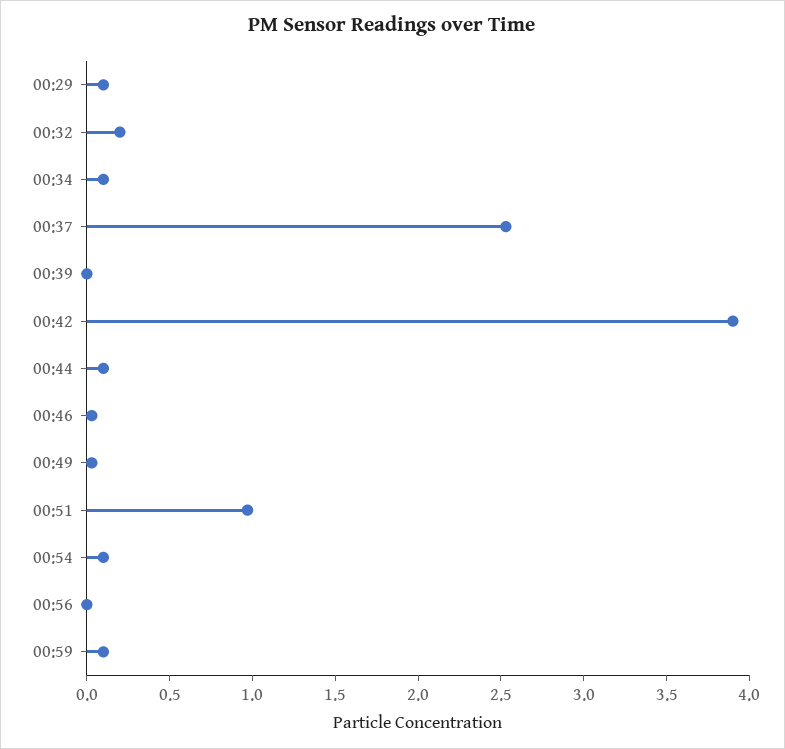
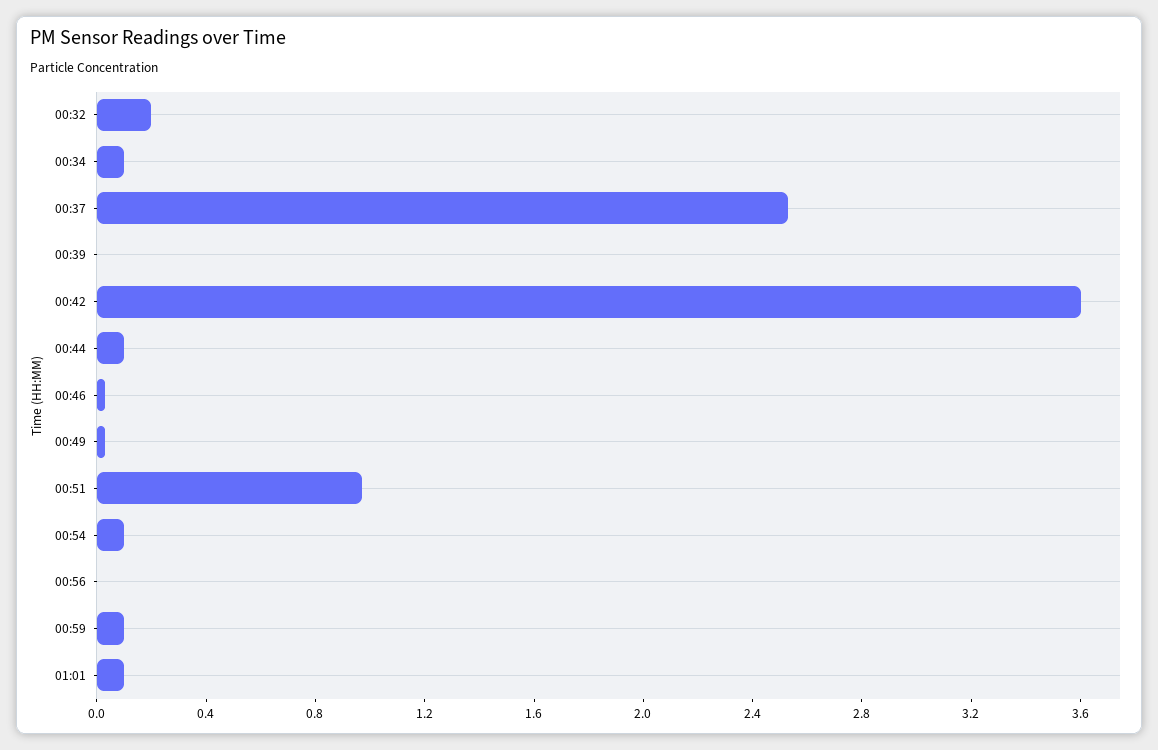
00:29: 0.1 -> none
00:42: 3.9 -> 3.6
01:01: none -> 0.1

